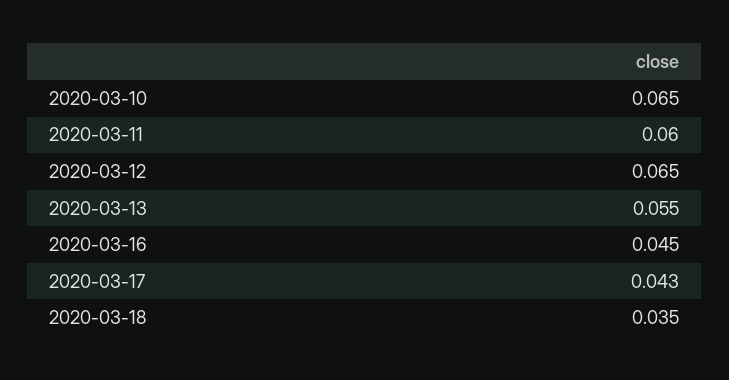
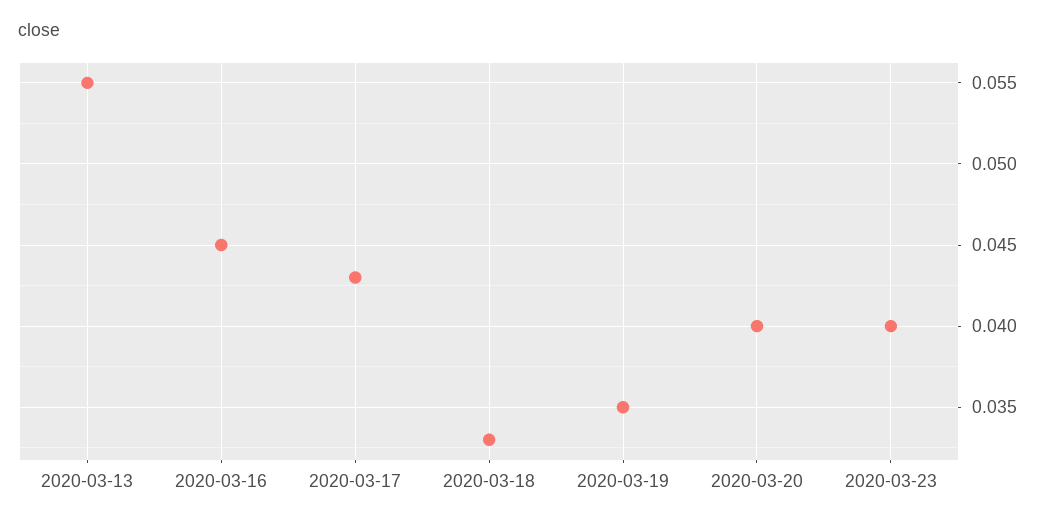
2020-03-10: 0.065 -> none
2020-03-11: 0.06 -> none
2020-03-12: 0.065 -> none
2020-03-18: 0.035 -> 0.033
2020-03-19: none -> 0.035
2020-03-20: none -> 0.04
2020-03-23: none -> 0.04

